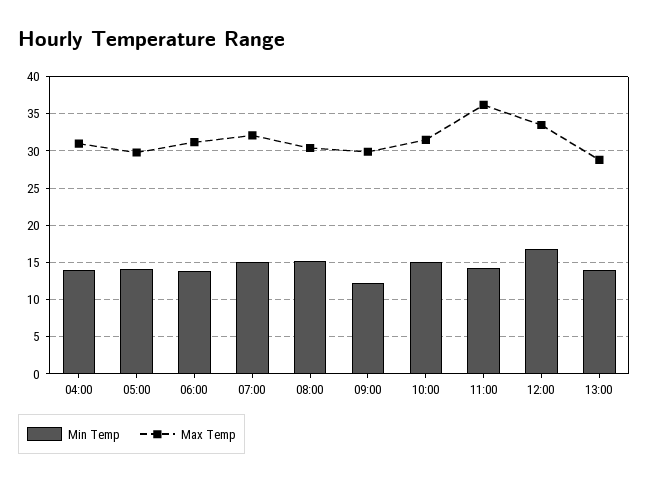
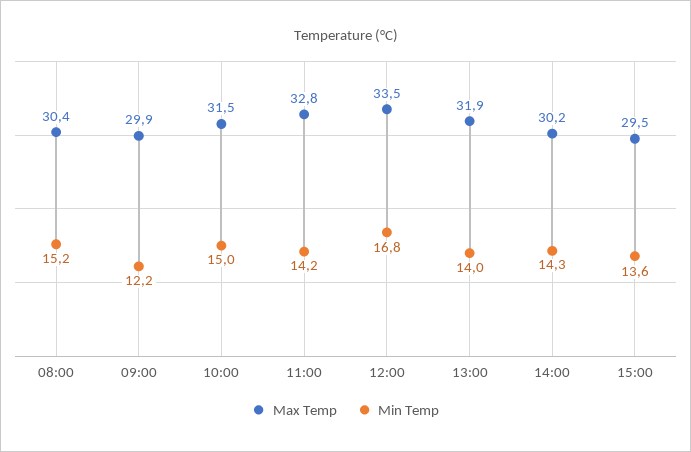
Min Temp, 04:00: 14 -> none
Max Temp, 04:00: 31 -> none
Min Temp, 05:00: 14 -> none
Max Temp, 05:00: 30 -> none
Min Temp, 06:00: 14 -> none
Max Temp, 06:00: 31 -> none
Min Temp, 07:00: 15 -> none
Max Temp, 07:00: 32 -> none
Max Temp, 11:00: 36 -> 32.8
Max Temp, 13:00: 29 -> 31.9
Max Temp, 14:00: none -> 30.2
Min Temp, 14:00: none -> 14.3
Max Temp, 15:00: none -> 29.5
Min Temp, 15:00: none -> 13.6

